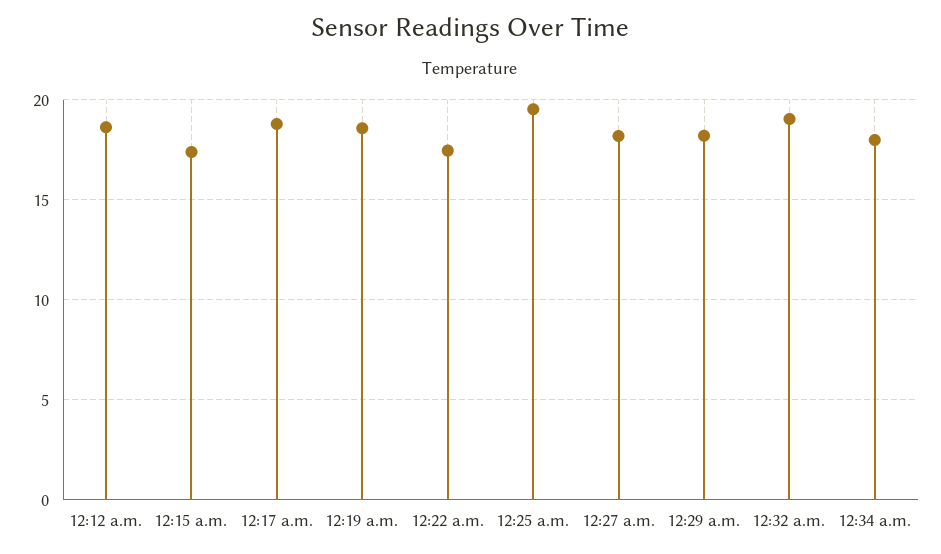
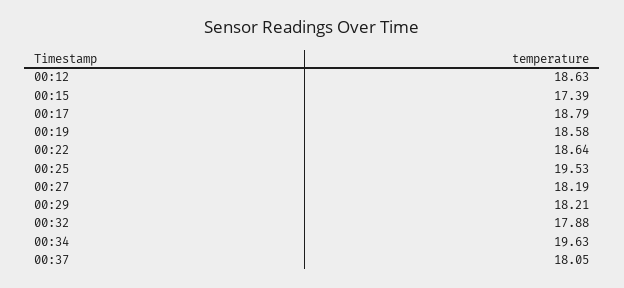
12:22 a.m.: 17.5 -> 18.64
12:32 a.m.: 19 -> 17.88
12:34 a.m.: 18 -> 19.63
00:37: none -> 18.05

